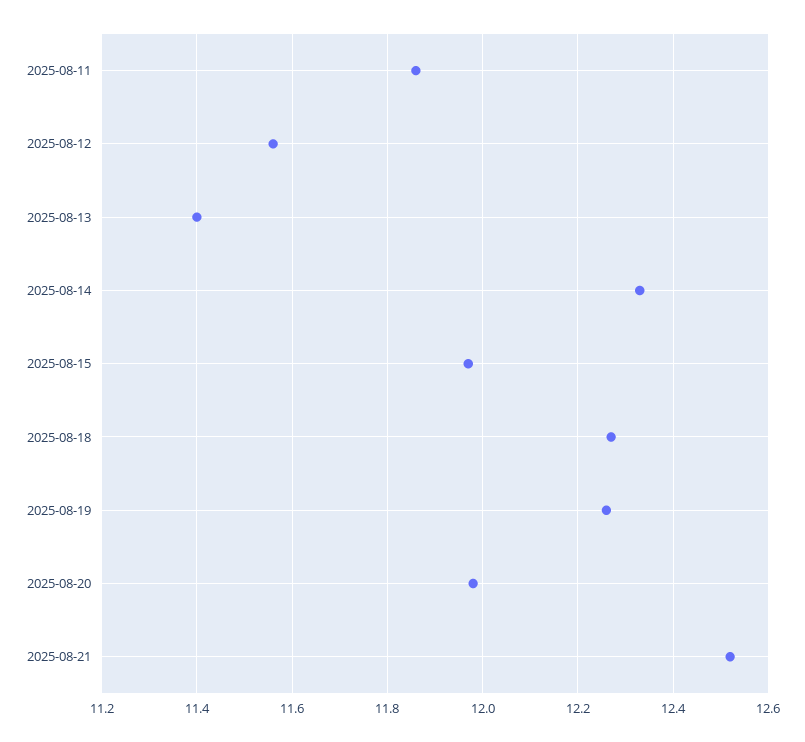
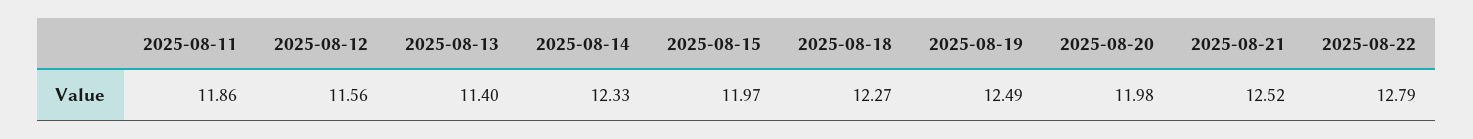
2025-08-19: 12.25 -> 12.49
2025-08-22: none -> 12.79

